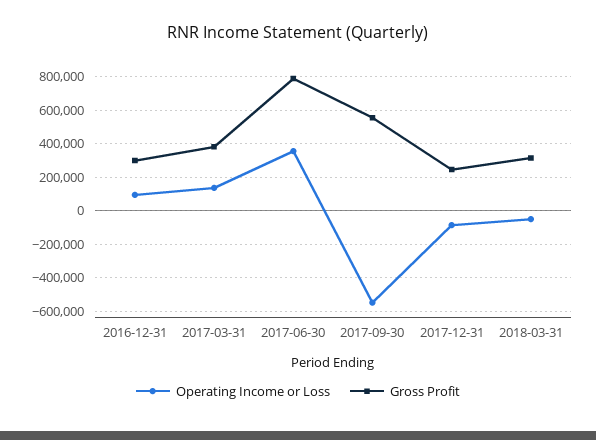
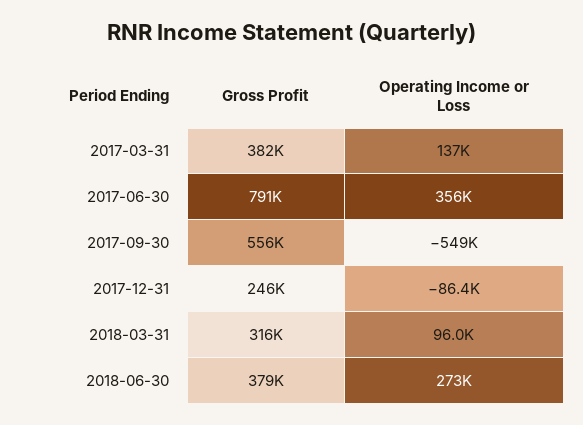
Operating Income or Loss, 2016-12-31: 100000 -> none
Gross Profit, 2016-12-31: 300000 -> none
Operating Income or Loss, 2018-03-31: -50000 -> 96000
Gross Profit, 2018-06-30: none -> 379000
Operating Income or Loss, 2018-06-30: none -> 273000

